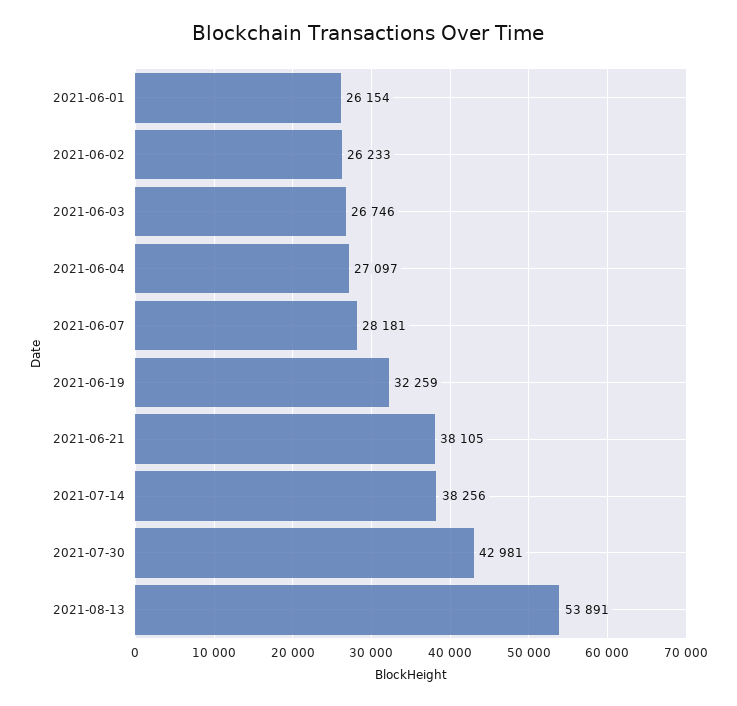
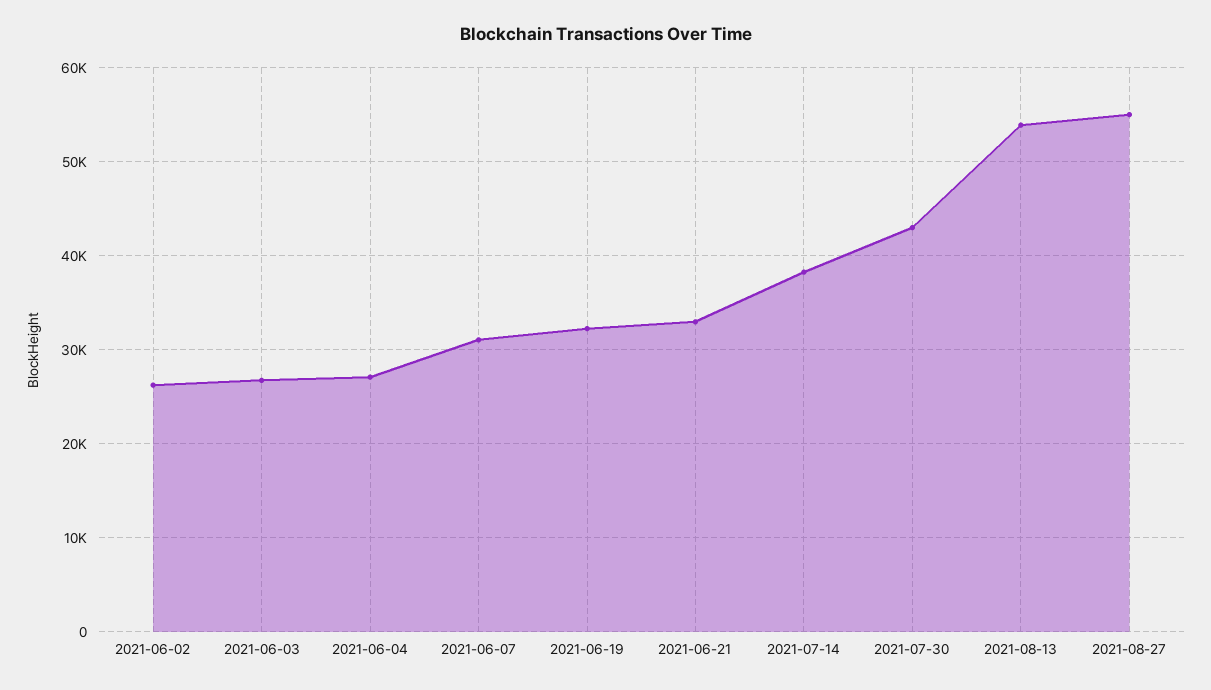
2021-06-01: 26154 -> none
2021-06-07: 28181 -> 31000
2021-06-21: 38105 -> 33000
2021-08-27: none -> 55000

